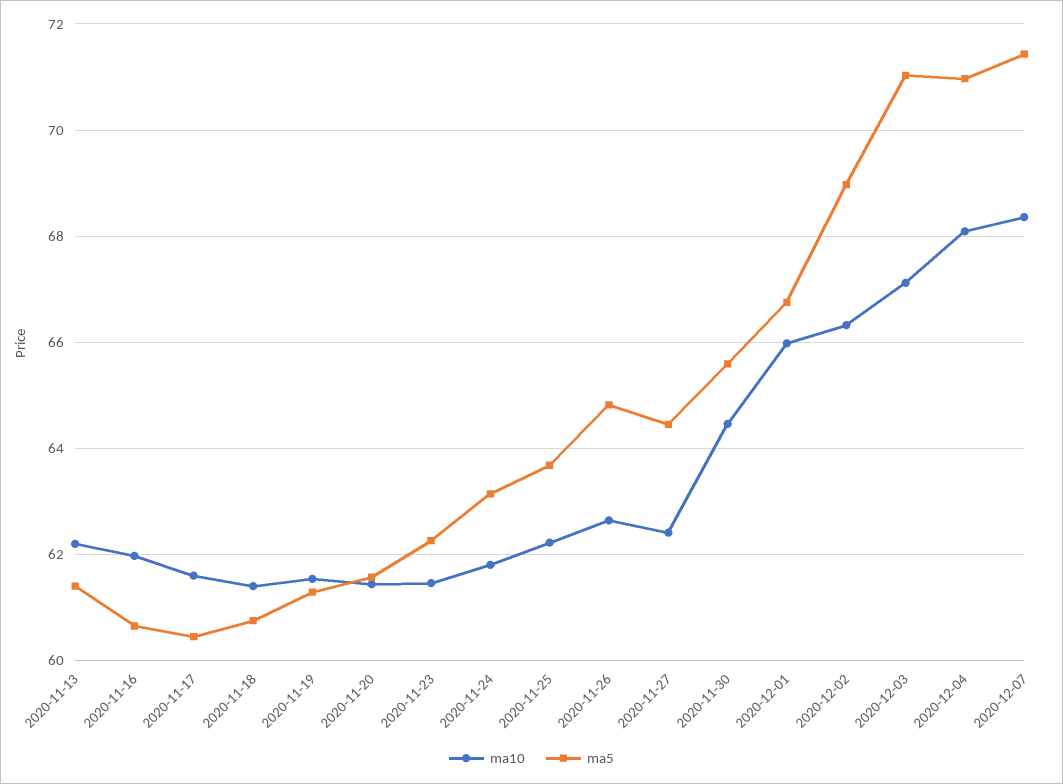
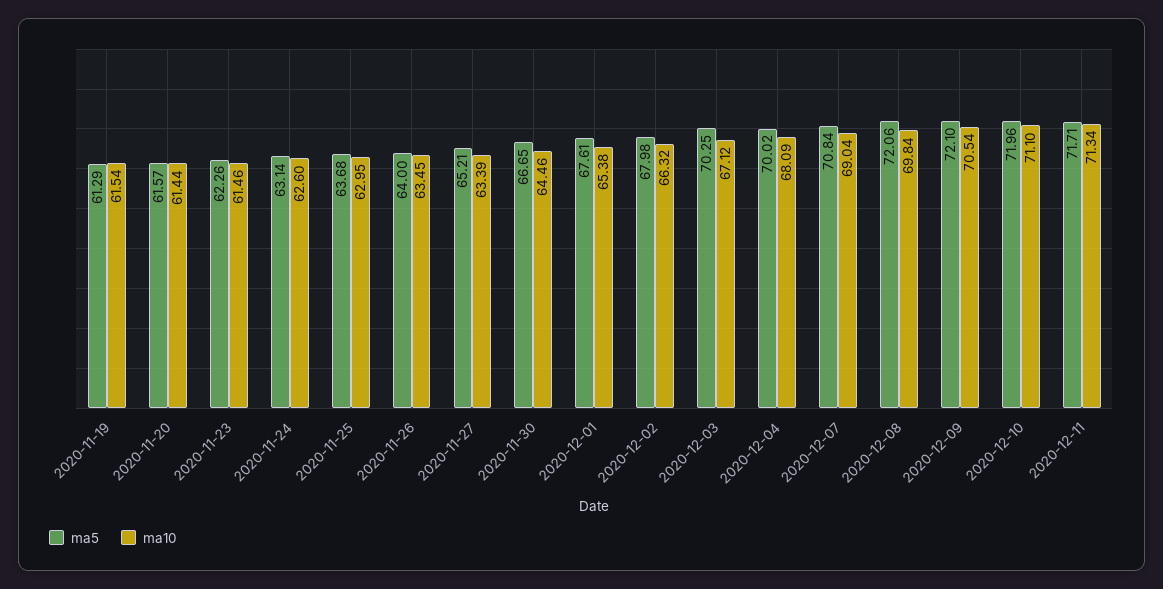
ma10, 2020-11-13: 62.2 -> none
ma5, 2020-11-13: 61.4 -> none
ma10, 2020-11-16: 62 -> none
ma5, 2020-11-16: 60.6 -> none
ma10, 2020-11-17: 61.6 -> none
ma5, 2020-11-17: 60.4 -> none
ma10, 2020-11-18: 61.4 -> none
ma5, 2020-11-18: 60.8 -> none
ma10, 2020-11-24: 61.8 -> 62.6
ma10, 2020-11-25: 62.2 -> 62.95
ma10, 2020-11-26: 62.6 -> 63.45
ma5, 2020-11-26: 64.8 -> 64
ma10, 2020-11-27: 62.4 -> 63.39
ma5, 2020-11-27: 64.4 -> 65.21
ma5, 2020-11-30: 65.6 -> 66.65
ma10, 2020-12-01: 66 -> 65.38
ma5, 2020-12-01: 66.8 -> 67.61
ma5, 2020-12-02: 69 -> 67.98
ma5, 2020-12-03: 71 -> 70.25
ma5, 2020-12-04: 71 -> 70.02
ma10, 2020-12-07: 68.4 -> 69.04
ma5, 2020-12-07: 71.4 -> 70.84
ma5, 2020-12-08: none -> 72.06
ma10, 2020-12-08: none -> 69.84
ma5, 2020-12-09: none -> 72.1
ma10, 2020-12-09: none -> 70.54
ma5, 2020-12-10: none -> 71.96
ma10, 2020-12-10: none -> 71.1
ma5, 2020-12-11: none -> 71.71
ma10, 2020-12-11: none -> 71.34

